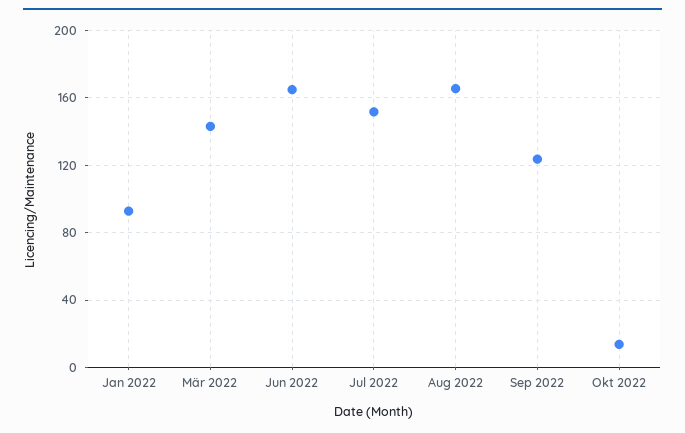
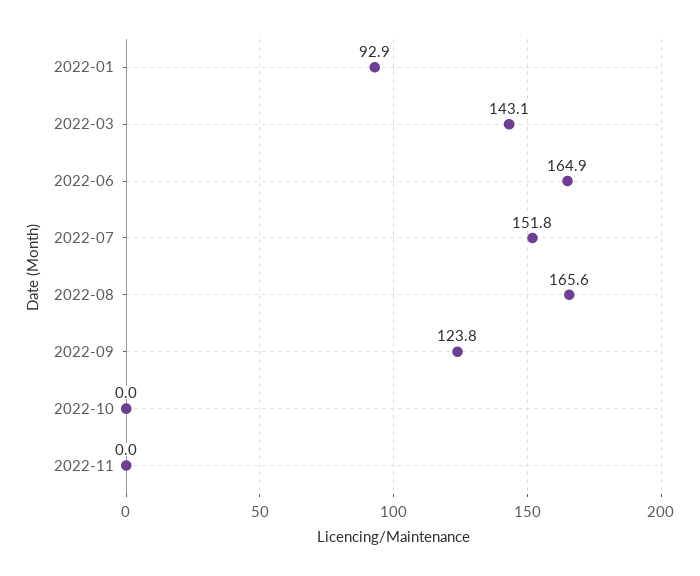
Okt 2022: 15 -> 0
2022-11: none -> 0

